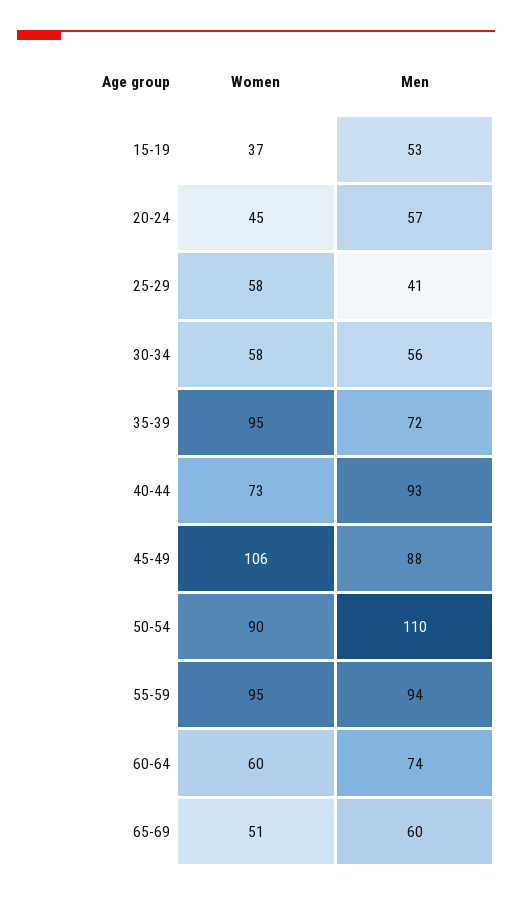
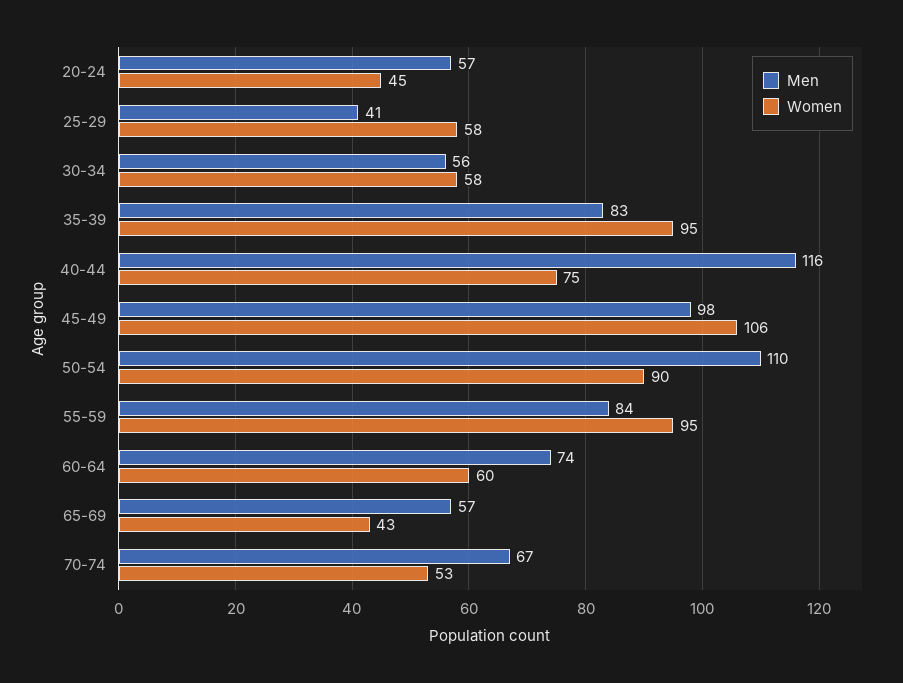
Women, 15-19: 37 -> none
Men, 15-19: 53 -> none
Men, 35-39: 72 -> 83
Women, 40-44: 73 -> 75
Men, 40-44: 93 -> 116
Men, 45-49: 88 -> 98
Men, 55-59: 94 -> 84
Women, 65-69: 51 -> 43
Men, 65-69: 60 -> 57
Men, 70-74: none -> 67
Women, 70-74: none -> 53

